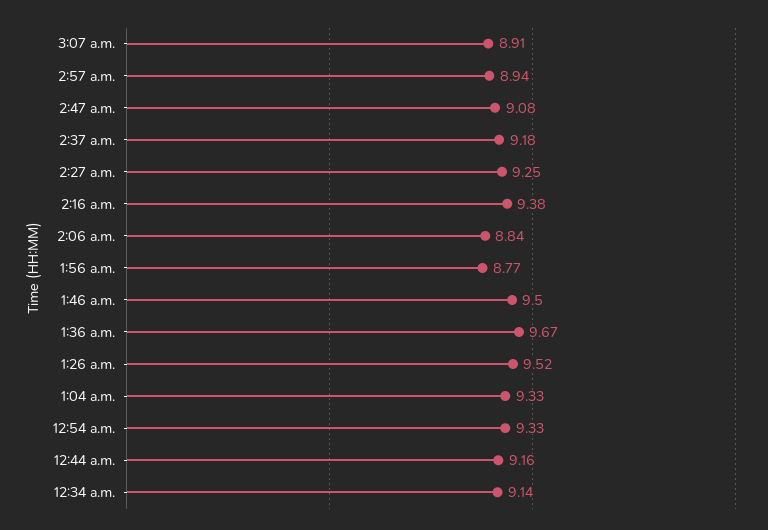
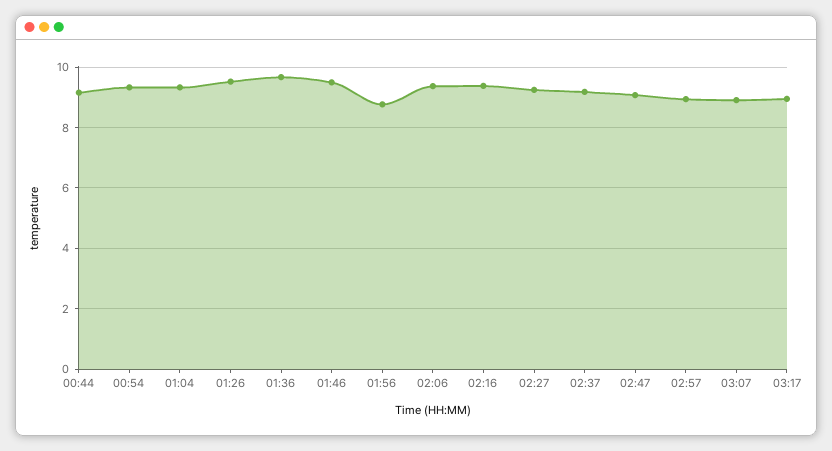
2:06 a.m.: 8.84 -> 9.4
12:34 a.m.: 9.14 -> none
03:17: none -> 9

